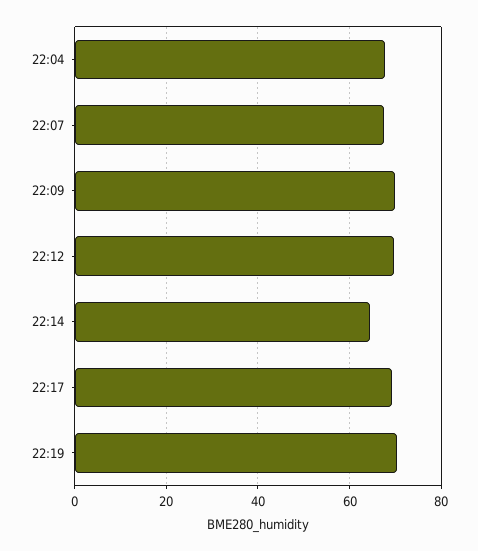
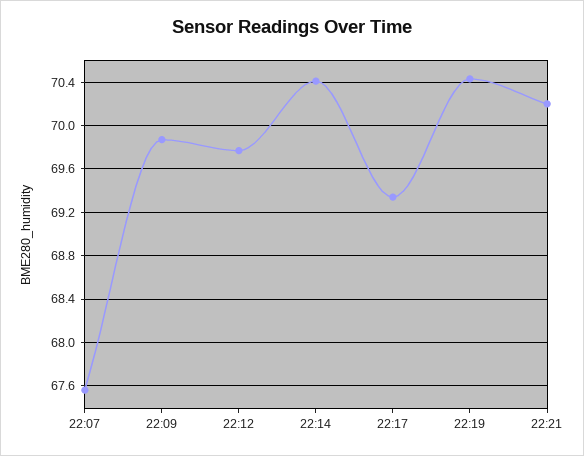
22:04: 68 -> none
22:14: 64 -> 70.4
22:21: none -> 70.2

